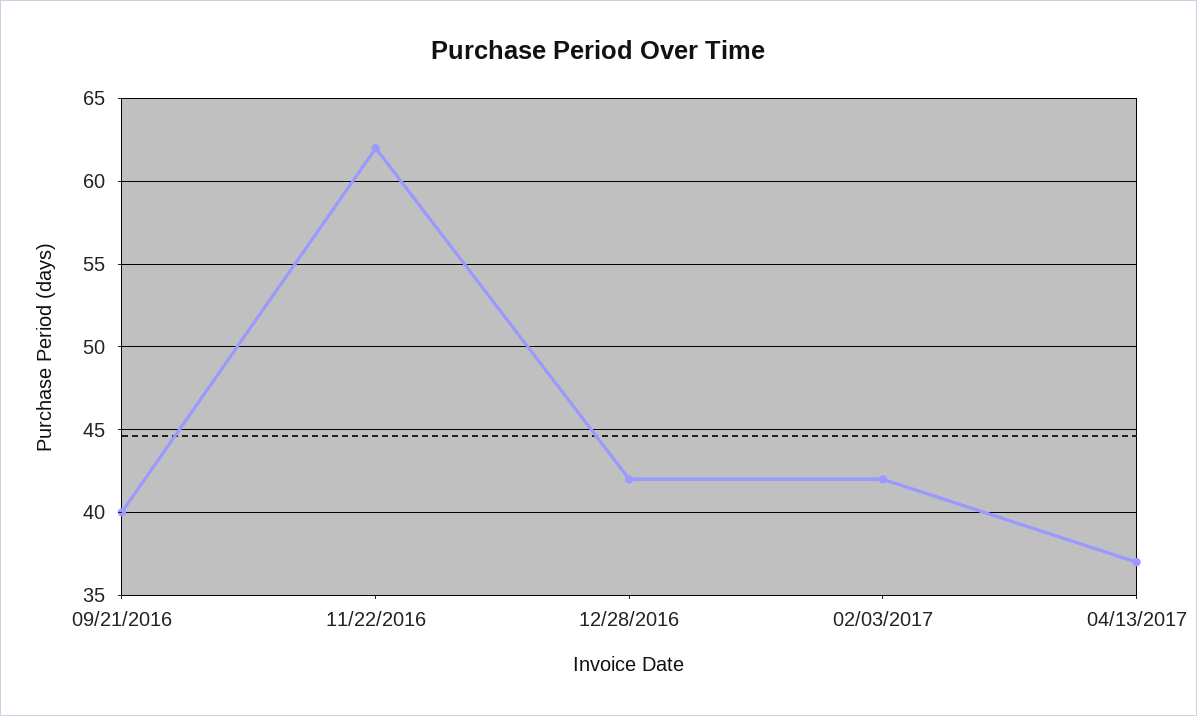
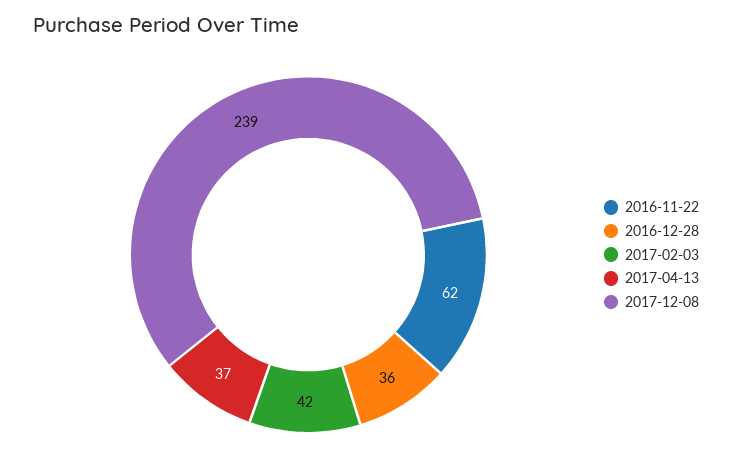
09/21/2016: 40 -> none
12/28/2016: 42 -> 36
2017-12-08: none -> 239

